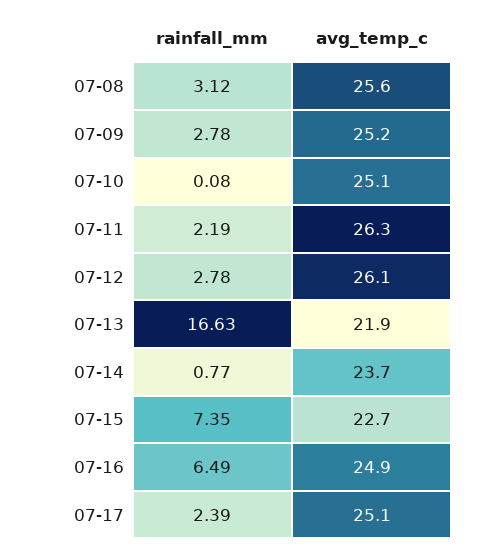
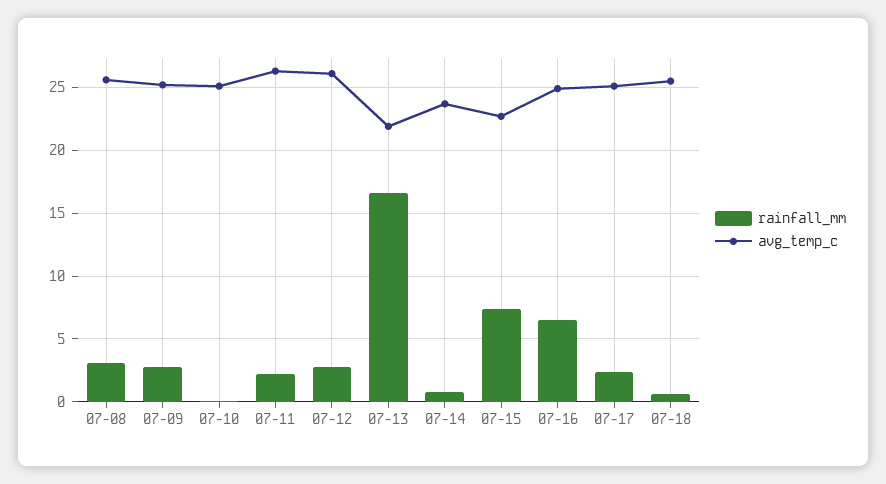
rainfall_mm, 07-18: none -> 0.5
avg_temp_c, 07-18: none -> 25.5

